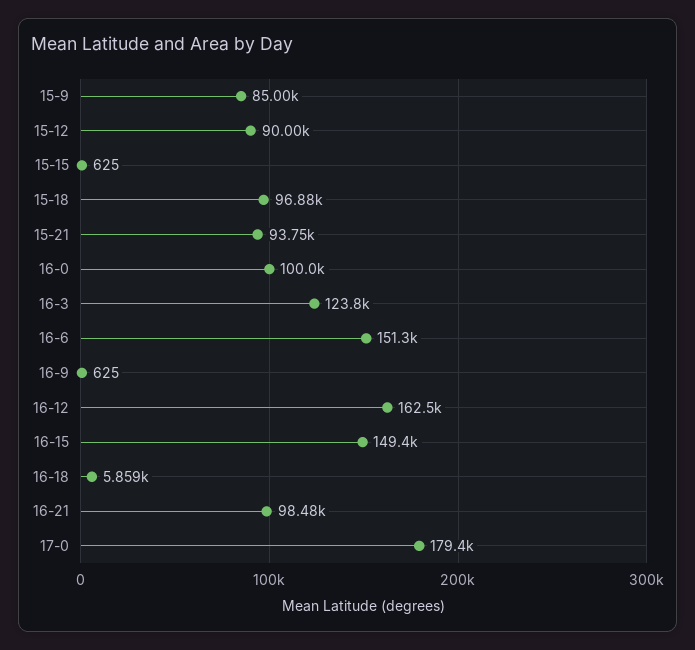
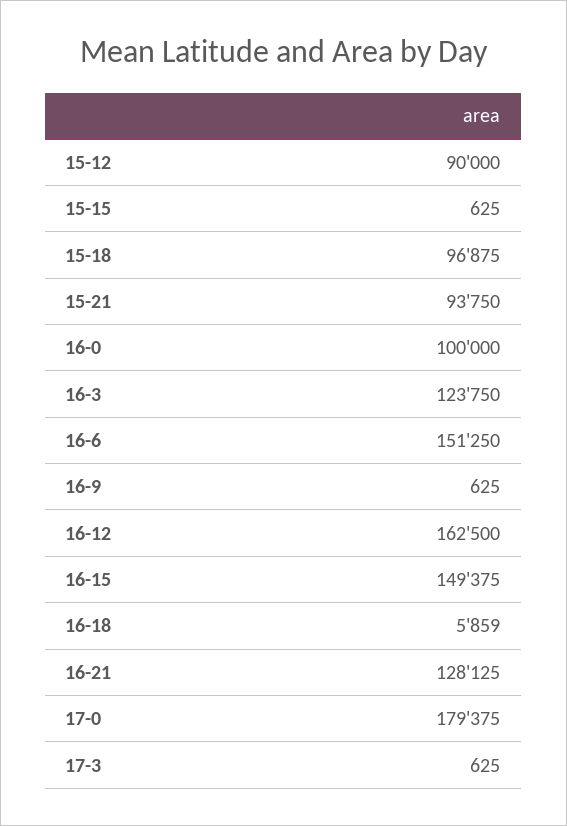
15-9: 85000 -> none
16-21: 98480 -> 128125
17-3: none -> 625

